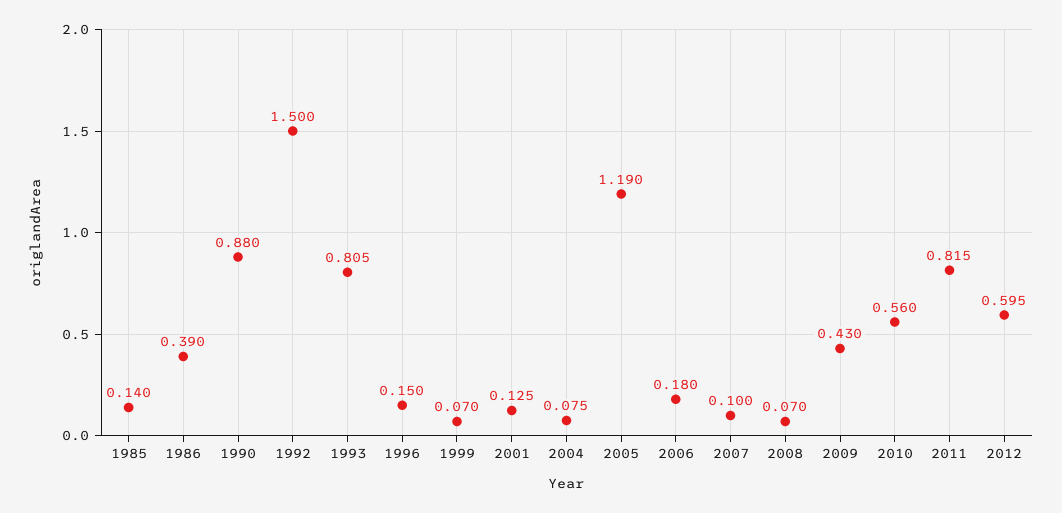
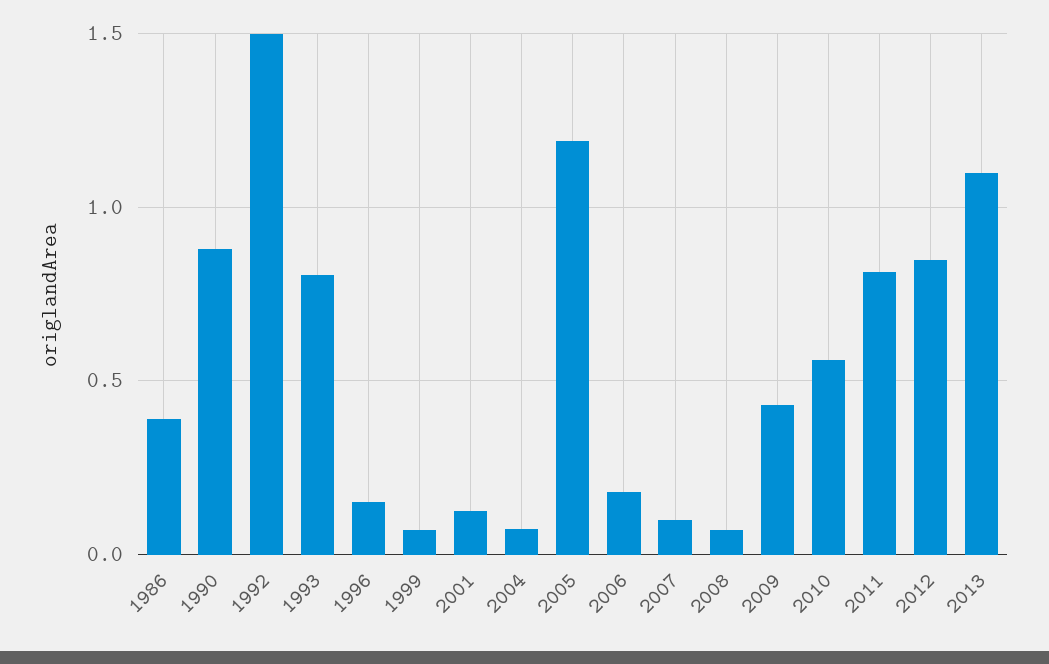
1985: 0.14 -> none
2012: 0.595 -> 0.85
2013: none -> 1.1

